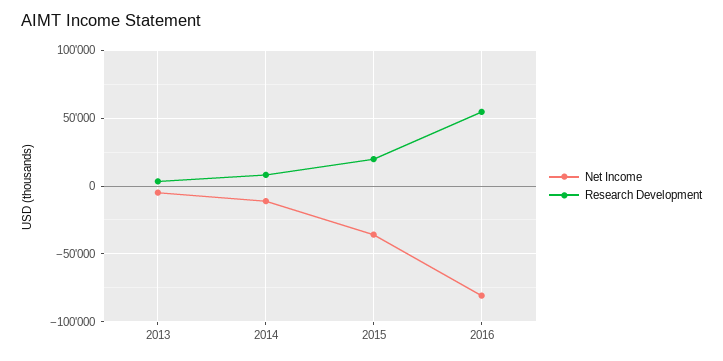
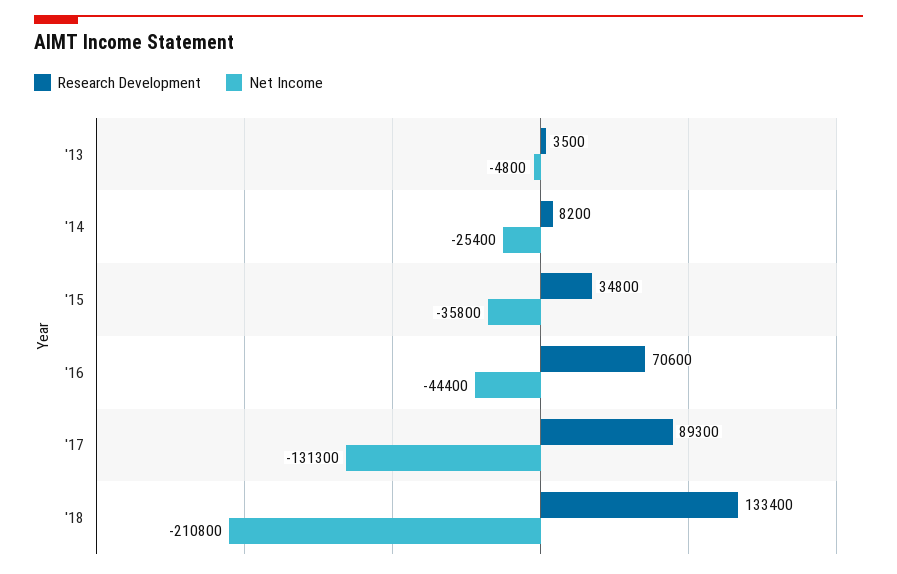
Net Income, 2014: -10000 -> -25400
Research Development, 2015: 20000 -> 34800
Net Income, 2016: -80000 -> -44400
Research Development, 2016: 55000 -> 70600
Research Development, '17: none -> 89300
Net Income, '17: none -> -131300
Research Development, '18: none -> 133400
Net Income, '18: none -> -210800

